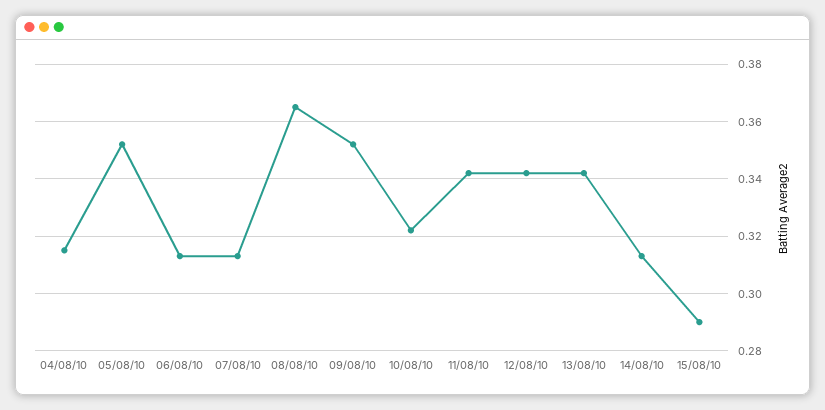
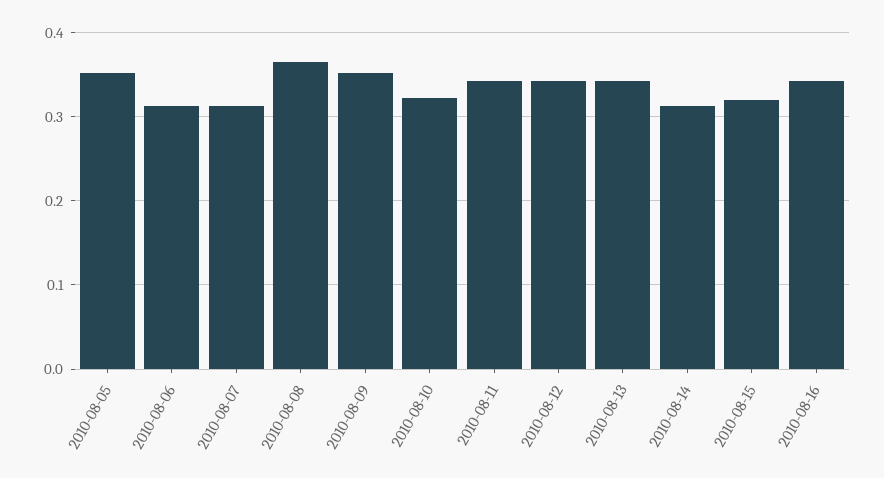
04/08/10: 0.315 -> none
15/08/10: 0.29 -> 0.32
2010-08-16: none -> 0.34

